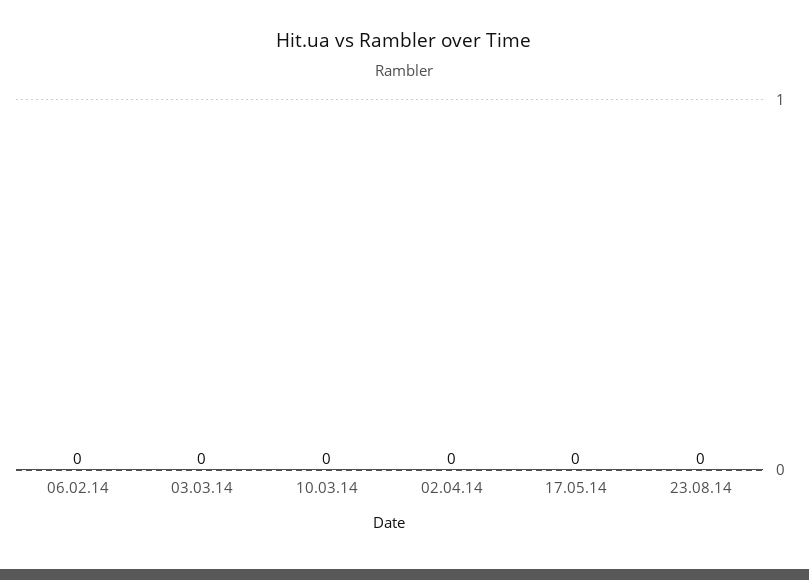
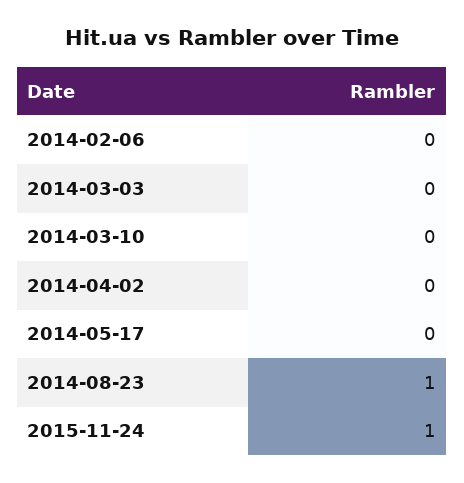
23.08.14: 0 -> 1
2015-11-24: none -> 1

